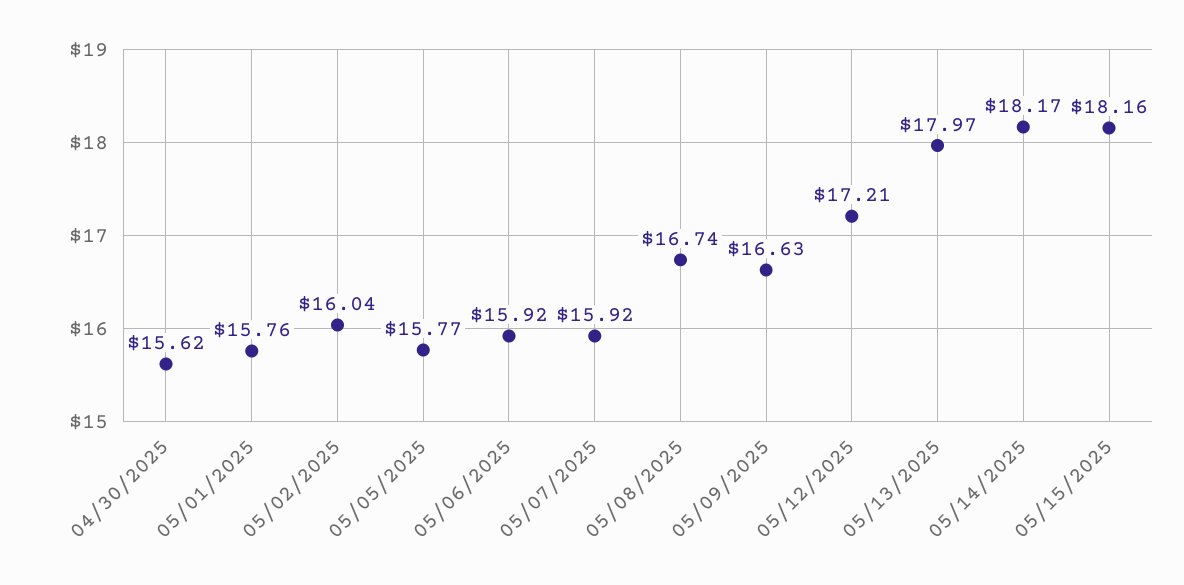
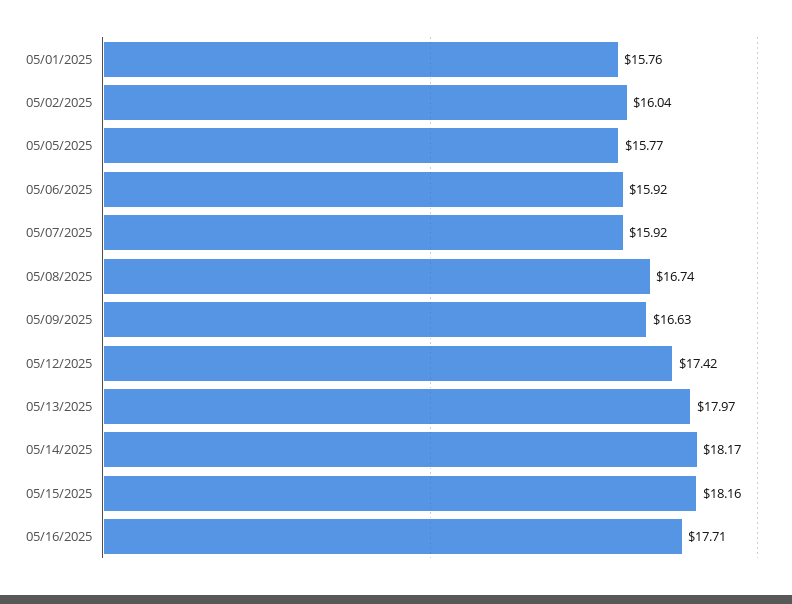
04/30/2025: 15.62 -> none
05/12/2025: 17.21 -> 17.42
05/16/2025: none -> 17.71

